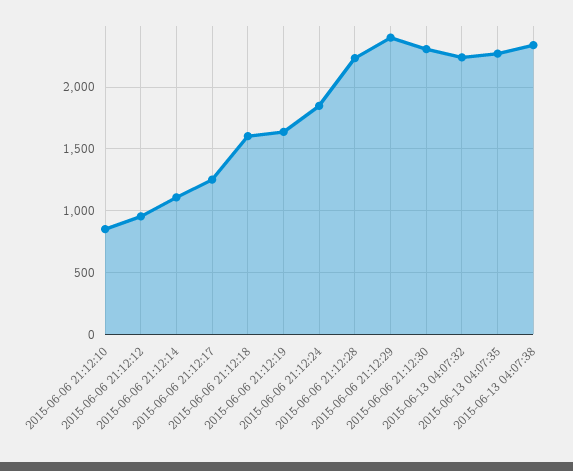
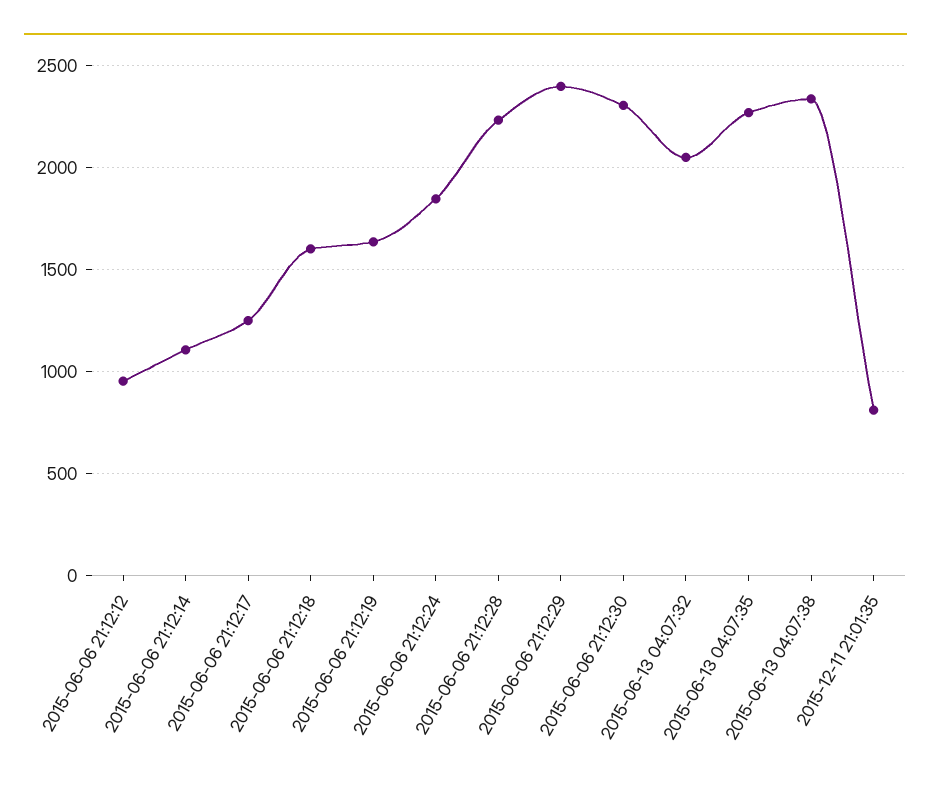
2015-06-06 21:12:10: 850 -> none
2015-06-13 04:07:32: 2250 -> 2050
2015-12-11 21:01:35: none -> 800

